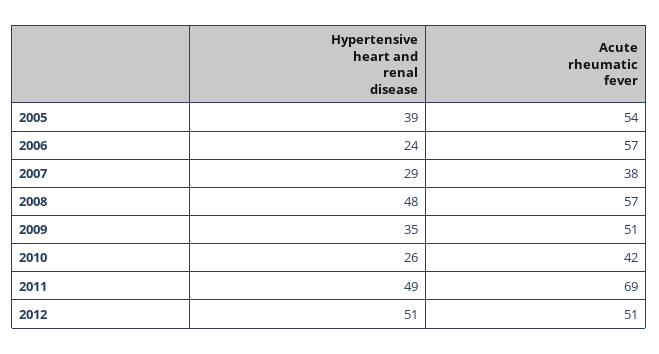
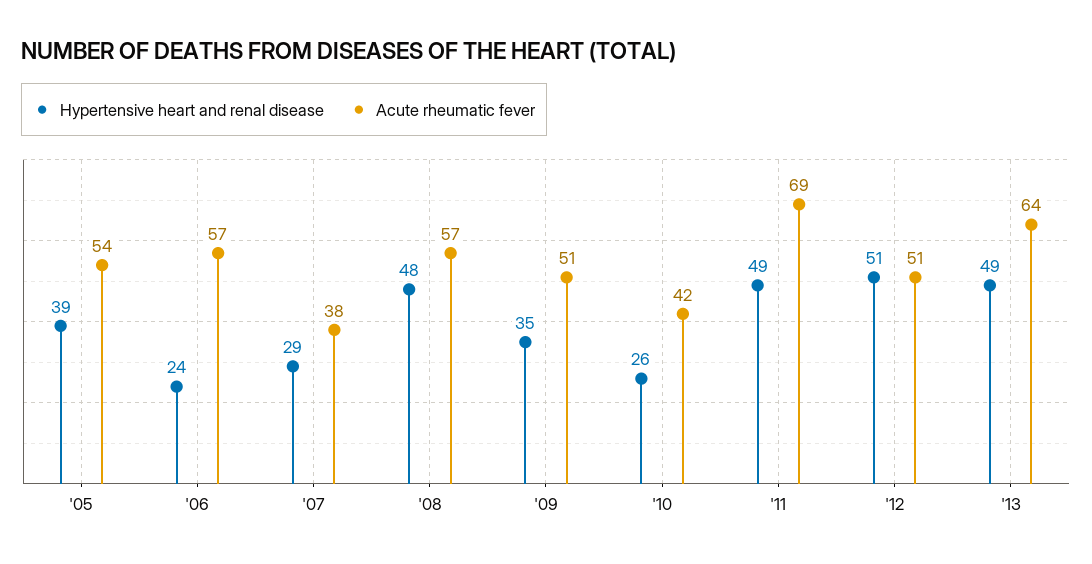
Hypertensive heart and renal disease, '13: none -> 49
Acute rheumatic fever, '13: none -> 64

